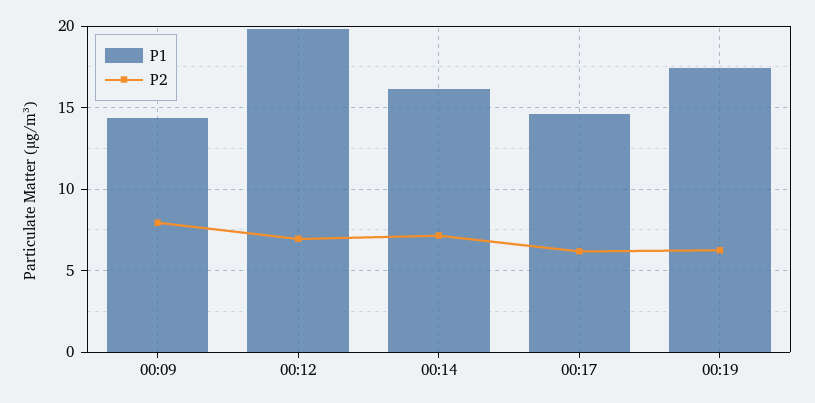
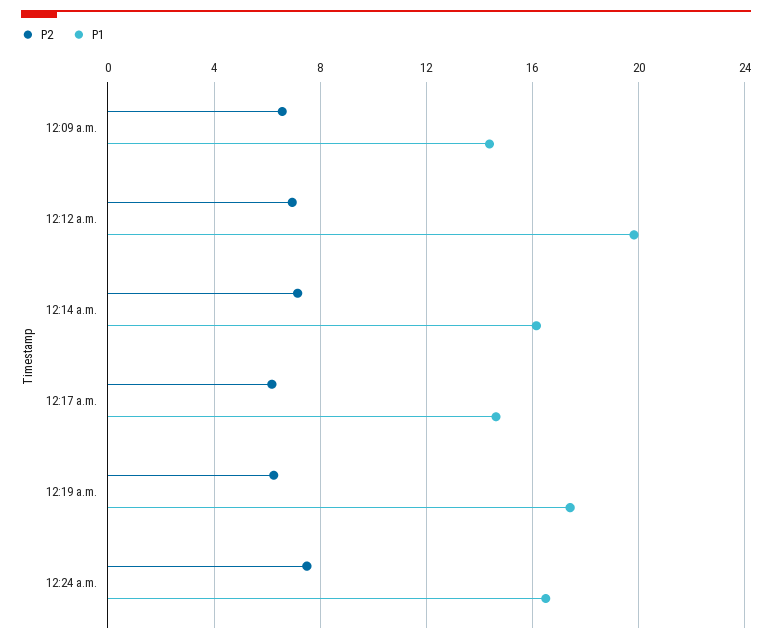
P2, 00:09: 8 -> 6.5
P2, 12:24 a.m.: none -> 7.5
P1, 12:24 a.m.: none -> 16.5

